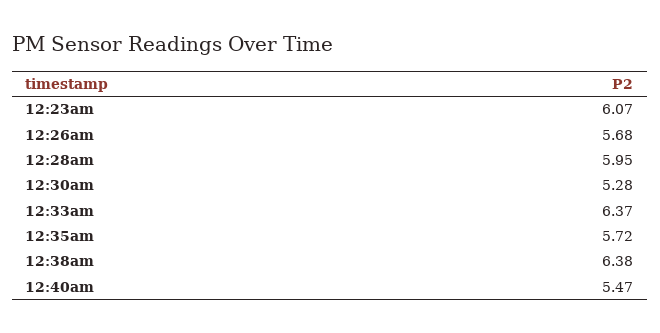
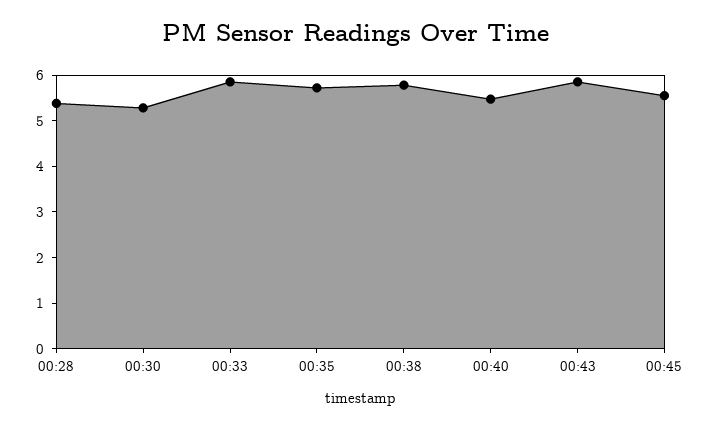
12:23am: 6.07 -> none
12:26am: 5.68 -> none
12:28am: 5.95 -> 5.4
12:33am: 6.37 -> 5.8
12:38am: 6.38 -> 5.8
00:43: none -> 5.8
00:45: none -> 5.6

